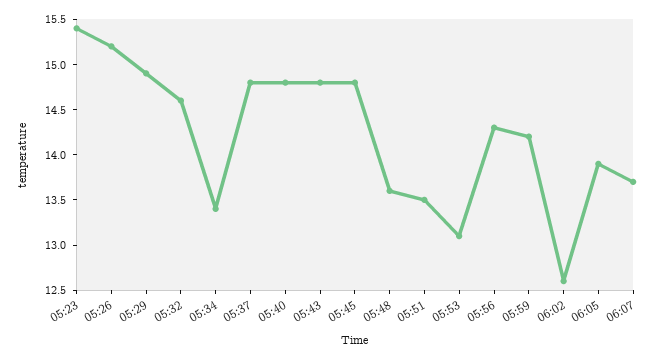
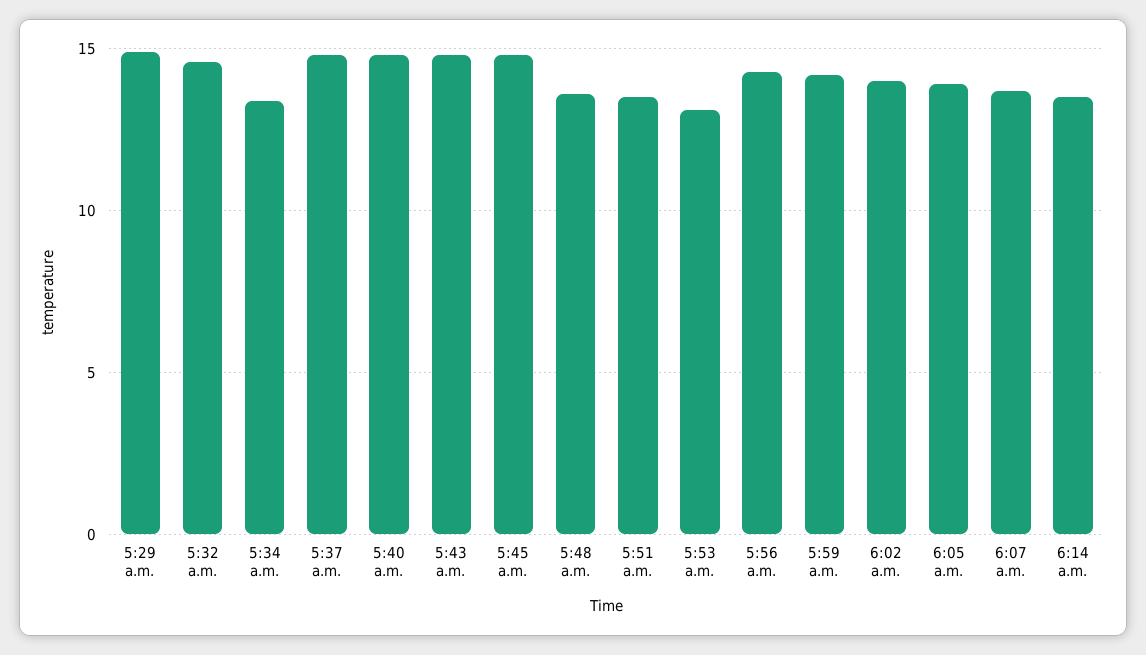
05:23: 15.4 -> none
05:26: 15.2 -> none
06:02: 12.6 -> 14
6:14 a.m.: none -> 13.5

